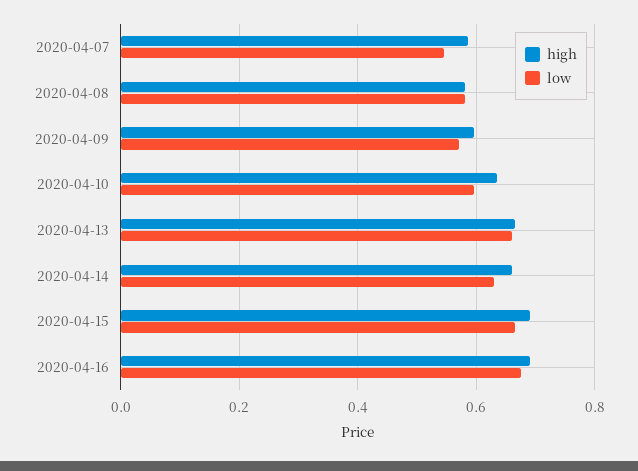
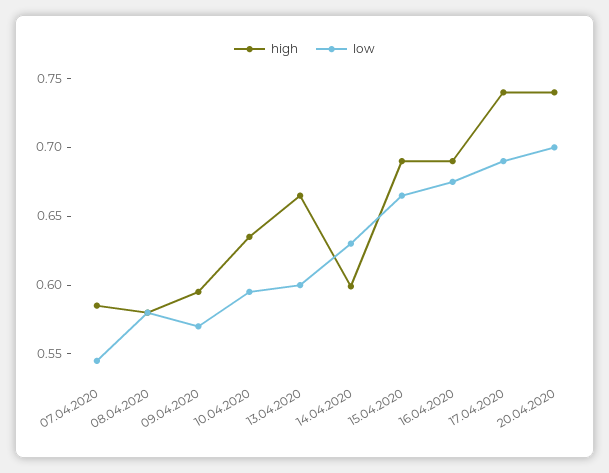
low, 2020-04-13: 0.66 -> 0.6
high, 2020-04-14: 0.66 -> 0.6
high, 17.04.2020: none -> 0.74
low, 17.04.2020: none -> 0.69
high, 20.04.2020: none -> 0.74
low, 20.04.2020: none -> 0.7

